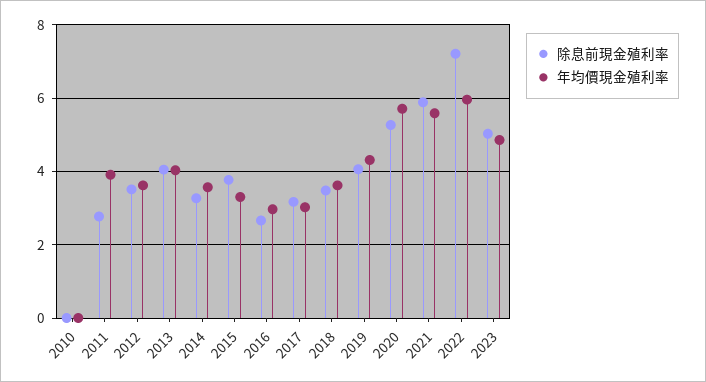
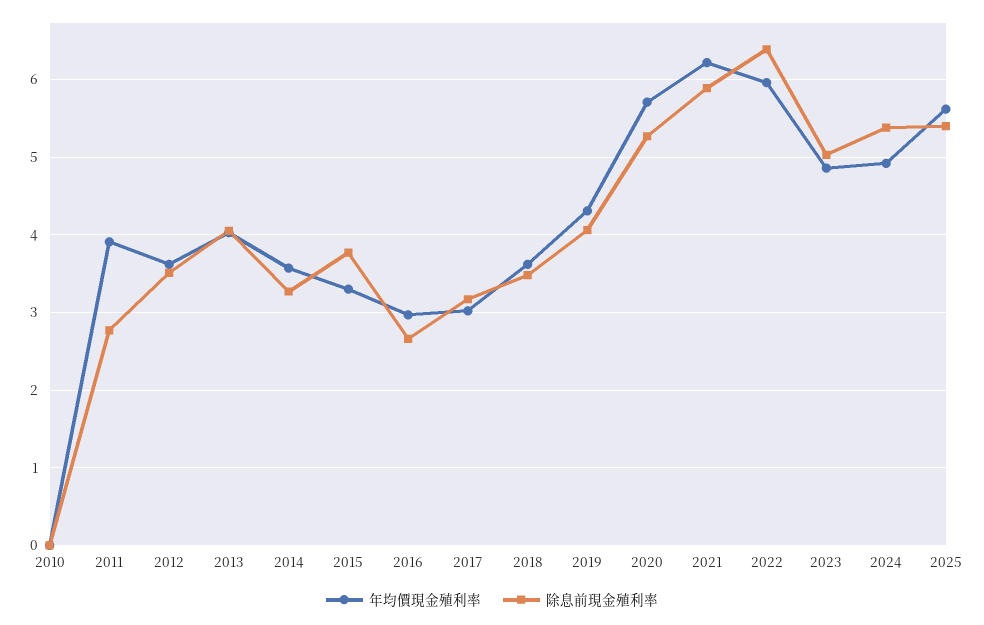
年均價現金殖利率, 2021: 5.6 -> 6.2
除息前現金殖利率, 2022: 7.2 -> 6.4
年均價現金殖利率, 2024: none -> 4.9
除息前現金殖利率, 2024: none -> 5.4
年均價現金殖利率, 2025: none -> 5.6
除息前現金殖利率, 2025: none -> 5.4

